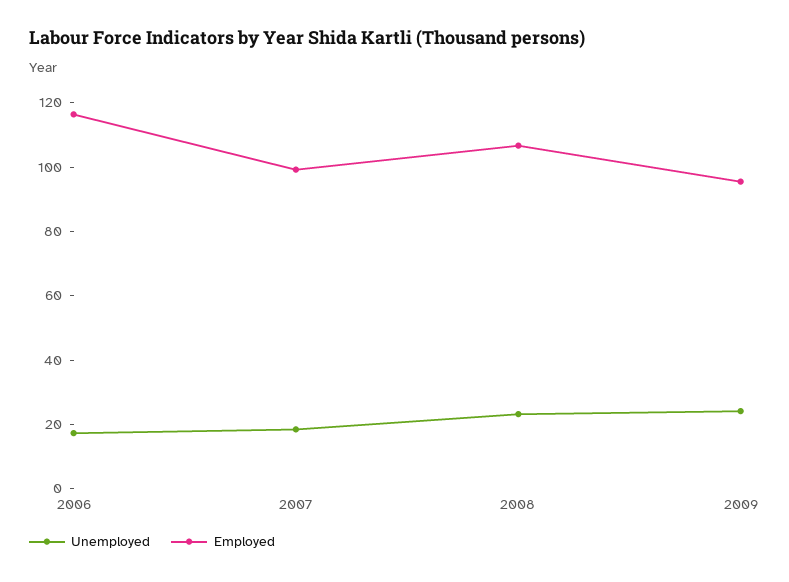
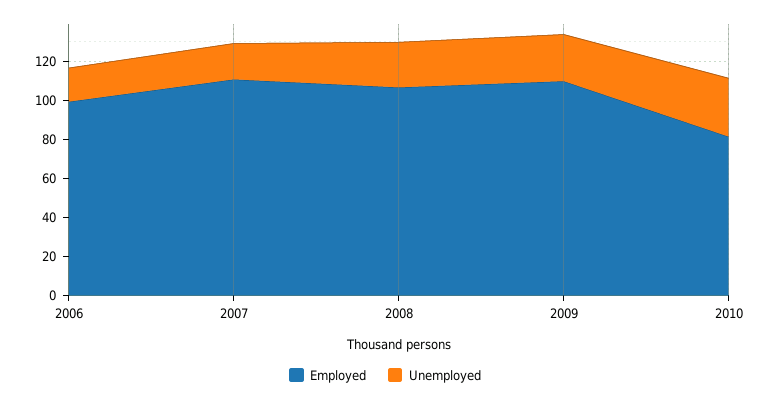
Employed, 2006: 115 -> 100
Employed, 2007: 100 -> 110
Employed, 2009: 95 -> 110
Employed, 2010: none -> 80
Unemployed, 2010: none -> 30

